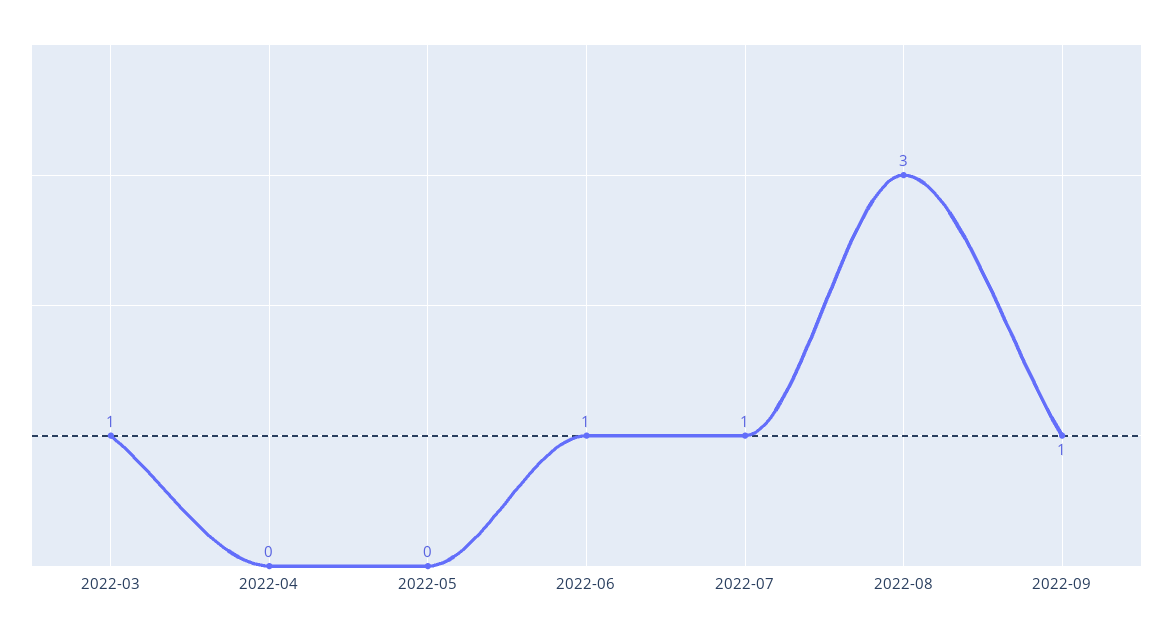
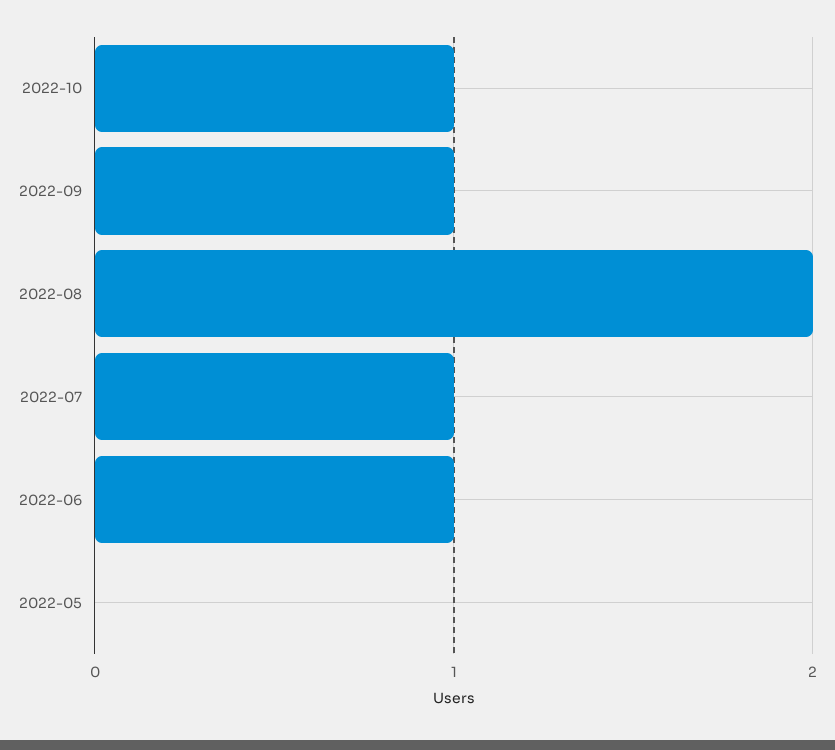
2022-03: 1 -> none
2022-04: 0 -> none
2022-08: 3 -> 2
2022-10: none -> 1

